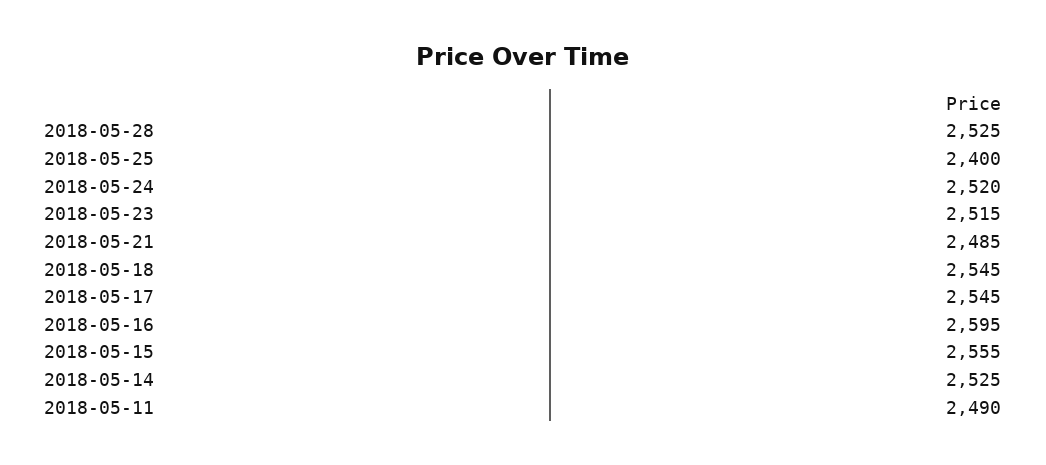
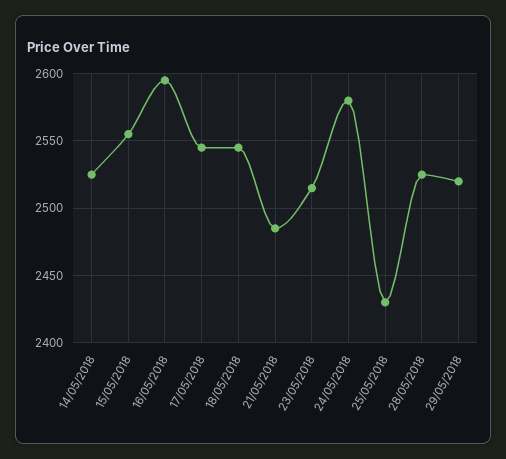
2018-05-25: 2400 -> 2430
2018-05-24: 2520 -> 2580
2018-05-11: 2490 -> none
29/05/2018: none -> 2520

